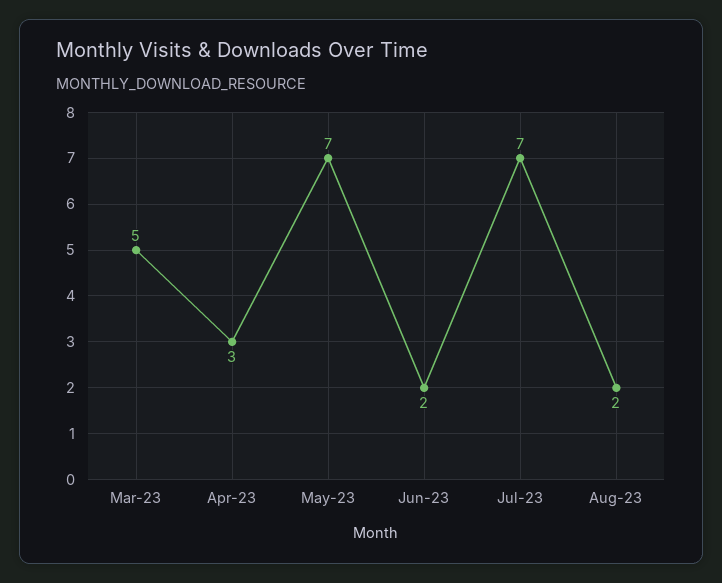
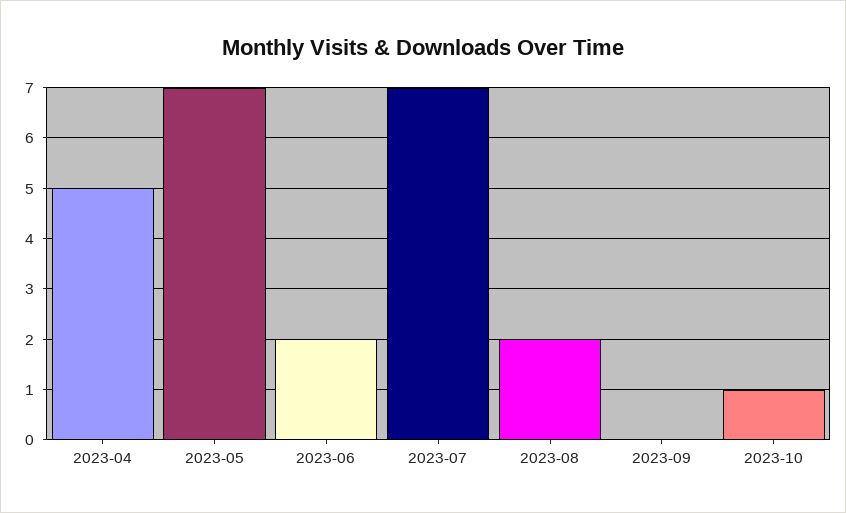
Mar-23: 5 -> none
Apr-23: 3 -> 5
2023-09: none -> 0
2023-10: none -> 1

